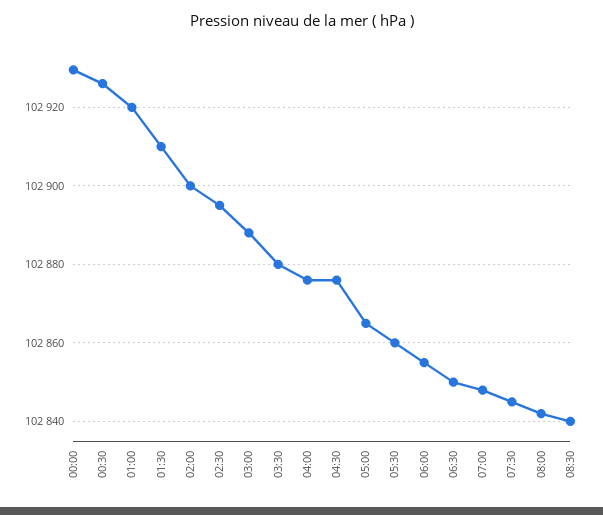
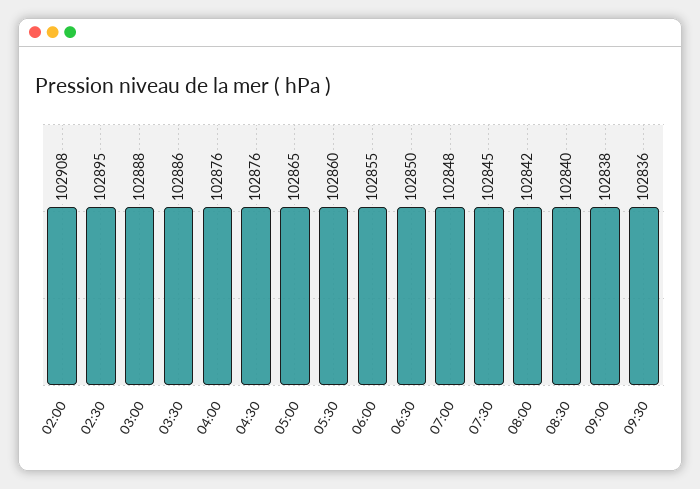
00:00: 102930 -> none
00:30: 102926 -> none
01:00: 102920 -> none
01:30: 102910 -> none
02:00: 102900 -> 102908
03:30: 102880 -> 102886
09:00: none -> 102838
09:30: none -> 102836

